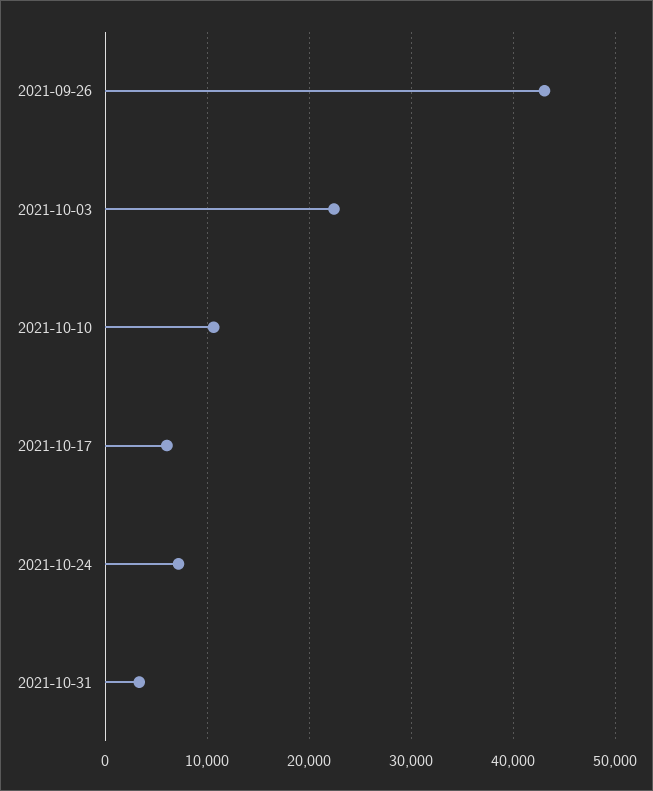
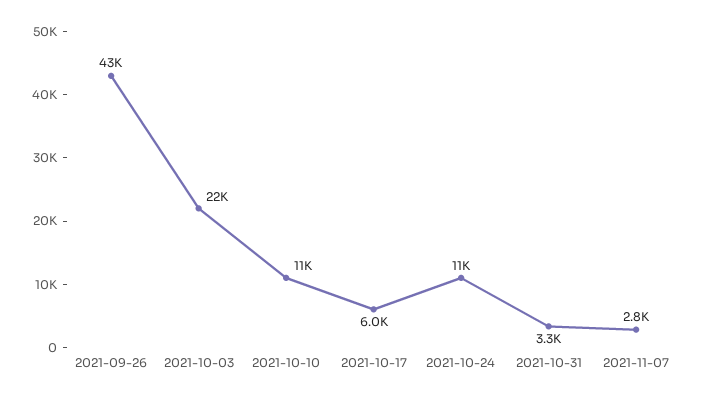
2021-10-24: 7000 -> 11000
2021-11-07: none -> 2800

